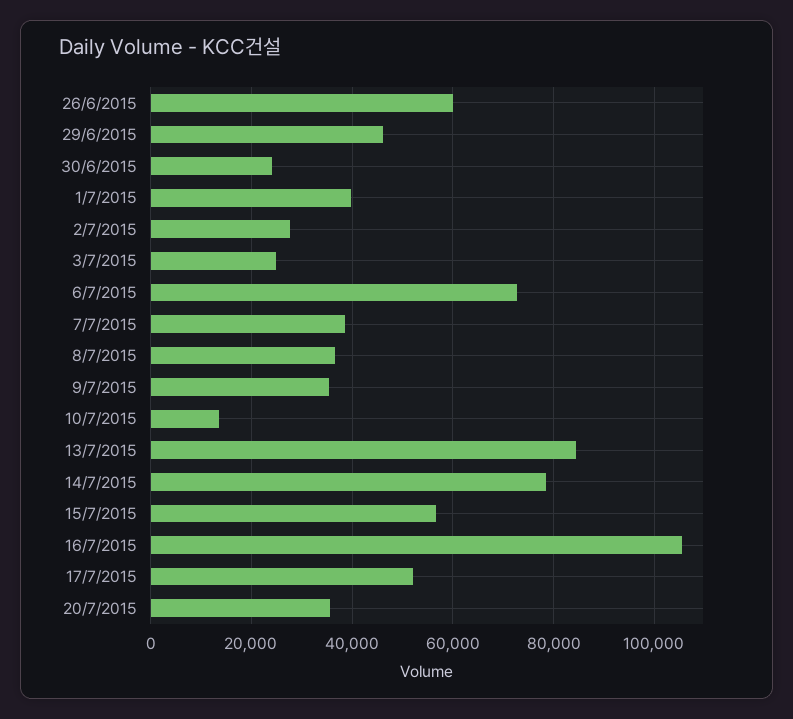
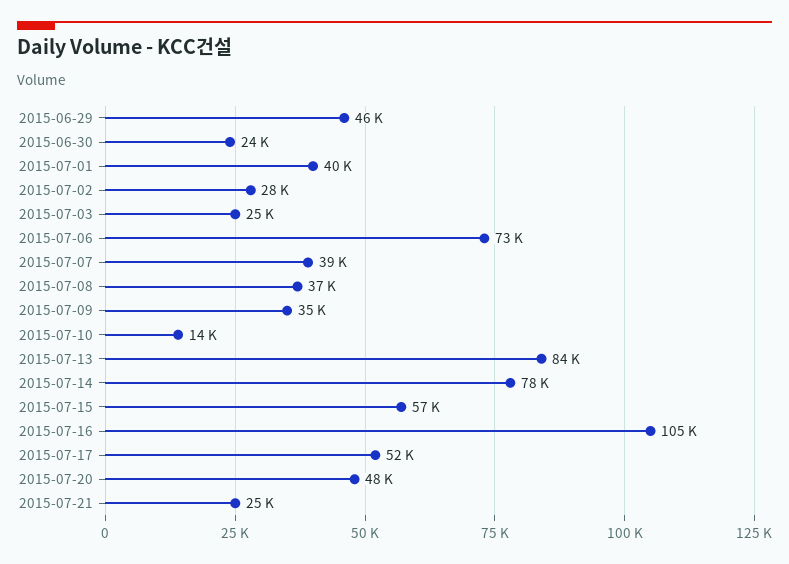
26/6/2015: 60000 -> none
20/7/2015: 36000 -> 48000
2015-07-21: none -> 25000

